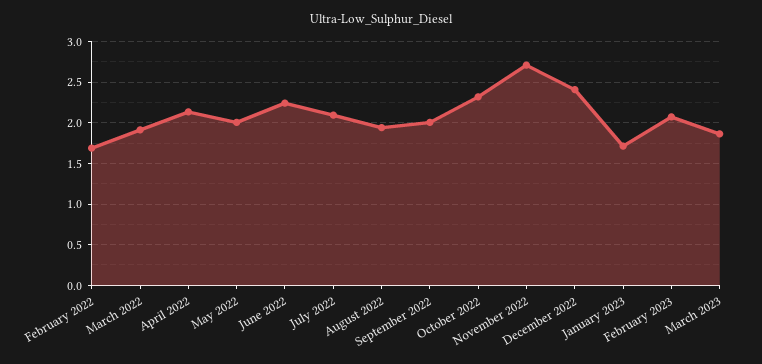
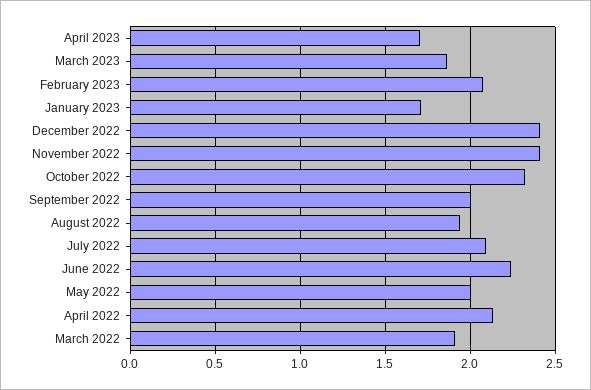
February 2022: 1.7 -> none
November 2022: 2.7 -> 2.4
April 2023: none -> 1.7

